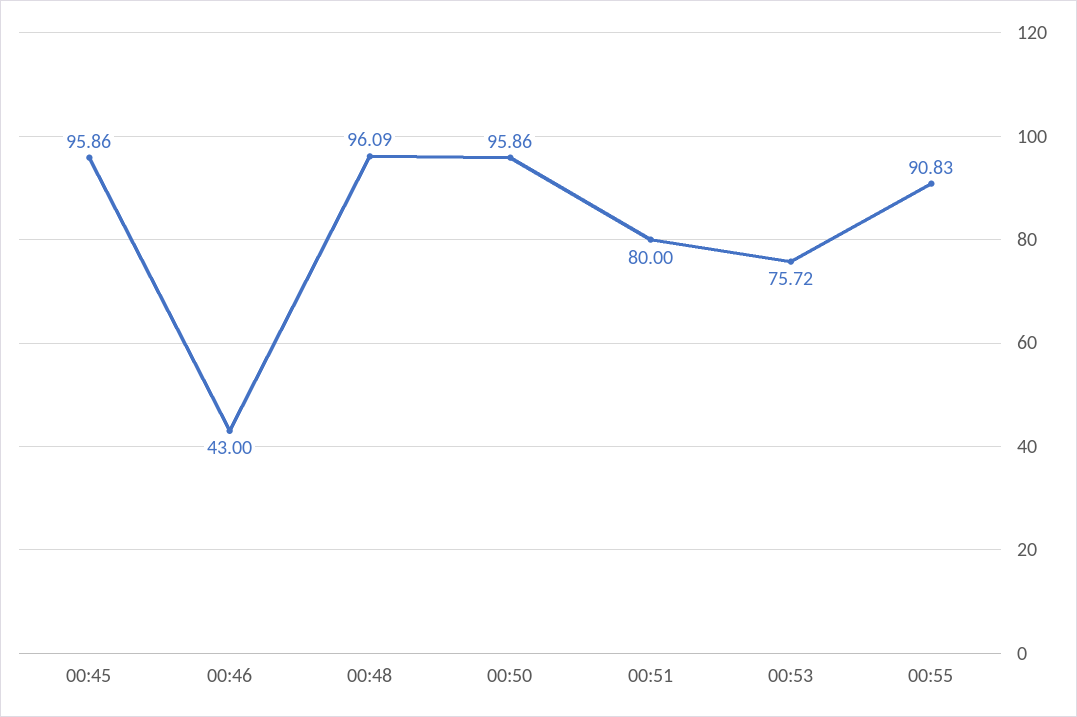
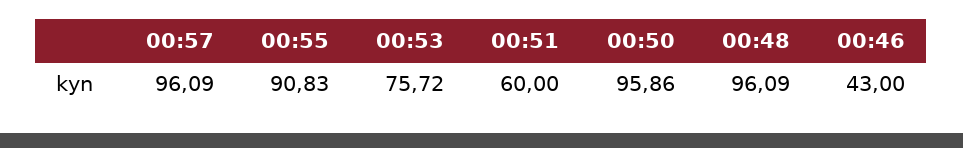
00:45: 95.86 -> none
00:51: 80 -> 60
00:57: none -> 96.09

